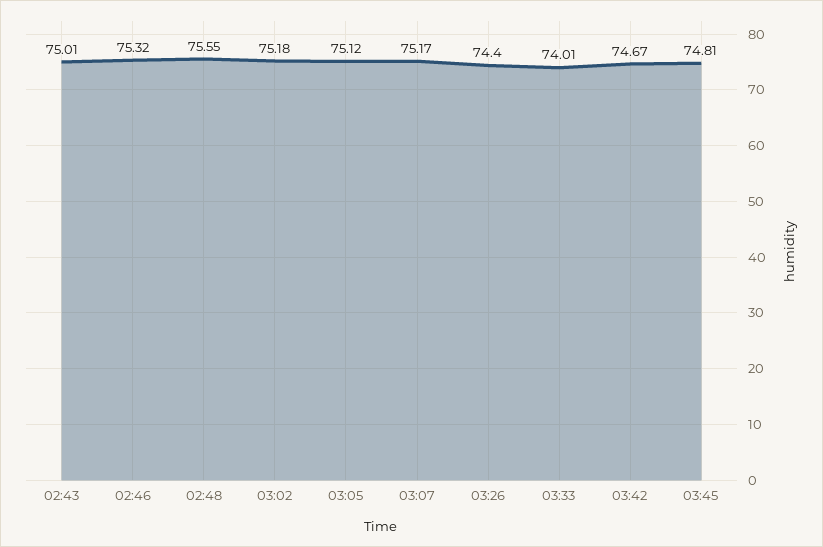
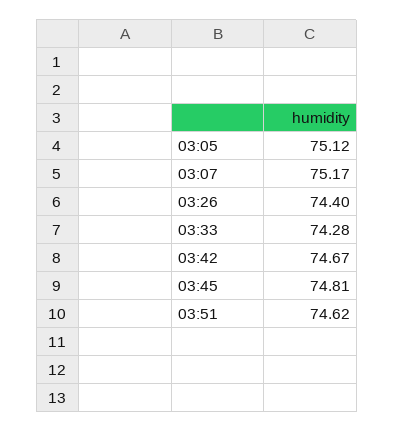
02:43: 75.01 -> none
02:46: 75.32 -> none
02:48: 75.55 -> none
03:02: 75.18 -> none
03:33: 74.01 -> 74.28
03:51: none -> 74.62

